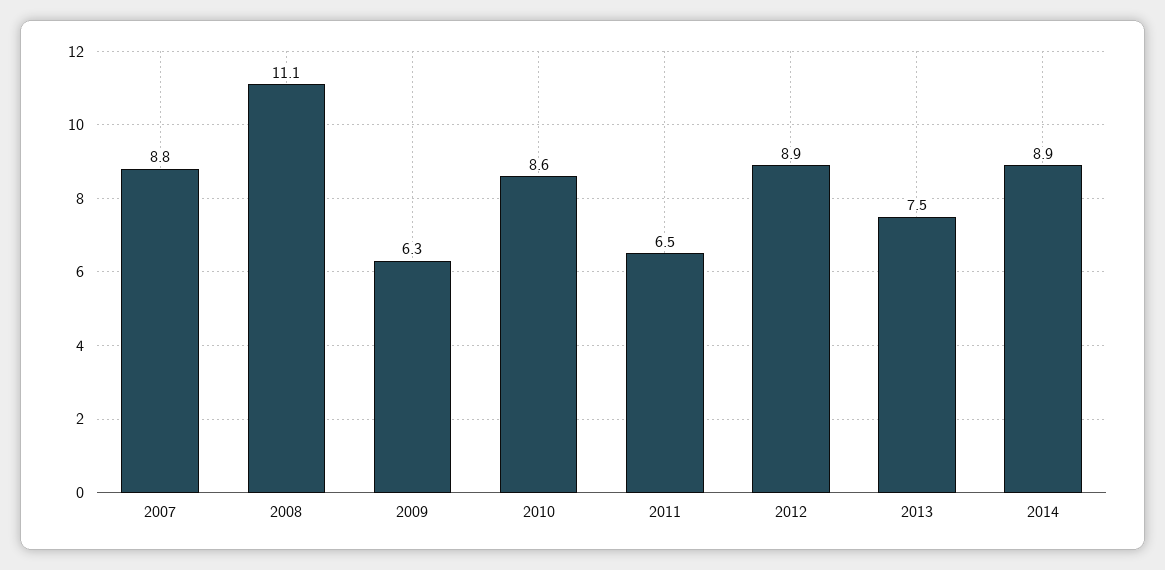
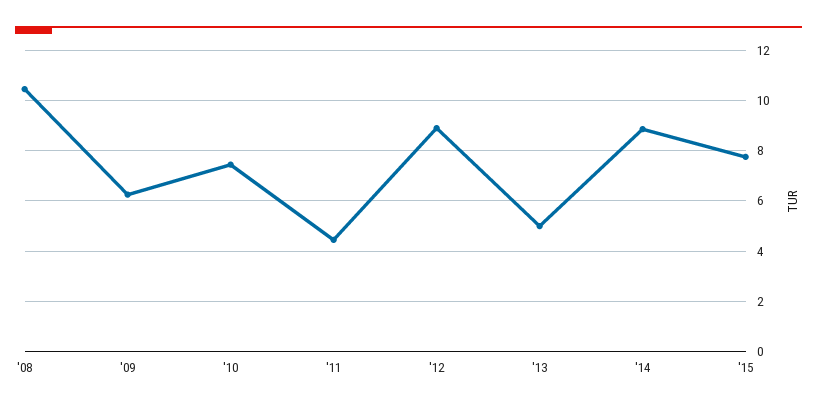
2007: 8.8 -> none
2008: 11.1 -> 10.5
2010: 8.6 -> 7.5
2011: 6.5 -> 4.5
2013: 7.5 -> 5
'15: none -> 7.75

